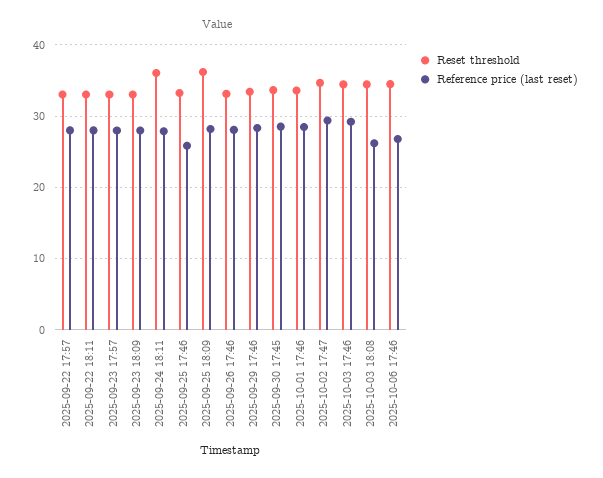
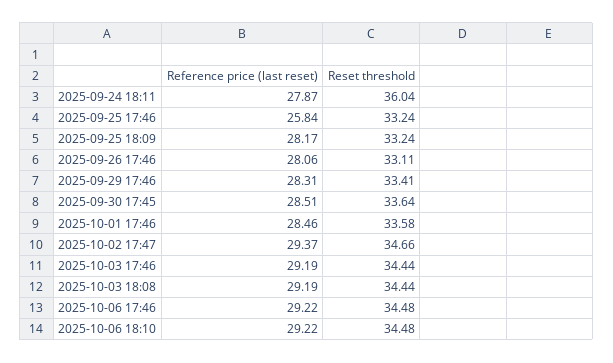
Reset threshold, 2025-09-22 17:57: 33 -> none
Reference price (last reset), 2025-09-22 17:57: 28 -> none
Reset threshold, 2025-09-22 18:11: 33 -> none
Reference price (last reset), 2025-09-22 18:11: 28 -> none
Reset threshold, 2025-09-23 17:57: 33 -> none
Reference price (last reset), 2025-09-23 17:57: 28 -> none
Reset threshold, 2025-09-23 18:09: 33 -> none
Reference price (last reset), 2025-09-23 18:09: 28 -> none
Reset threshold, 2025-09-25 18:09: 36 -> 33.24
Reference price (last reset), 2025-10-03 18:08: 26 -> 29.19
Reference price (last reset), 2025-10-06 17:46: 27 -> 29.22
Reference price (last reset), 2025-10-06 18:10: none -> 29.22
Reset threshold, 2025-10-06 18:10: none -> 34.48

